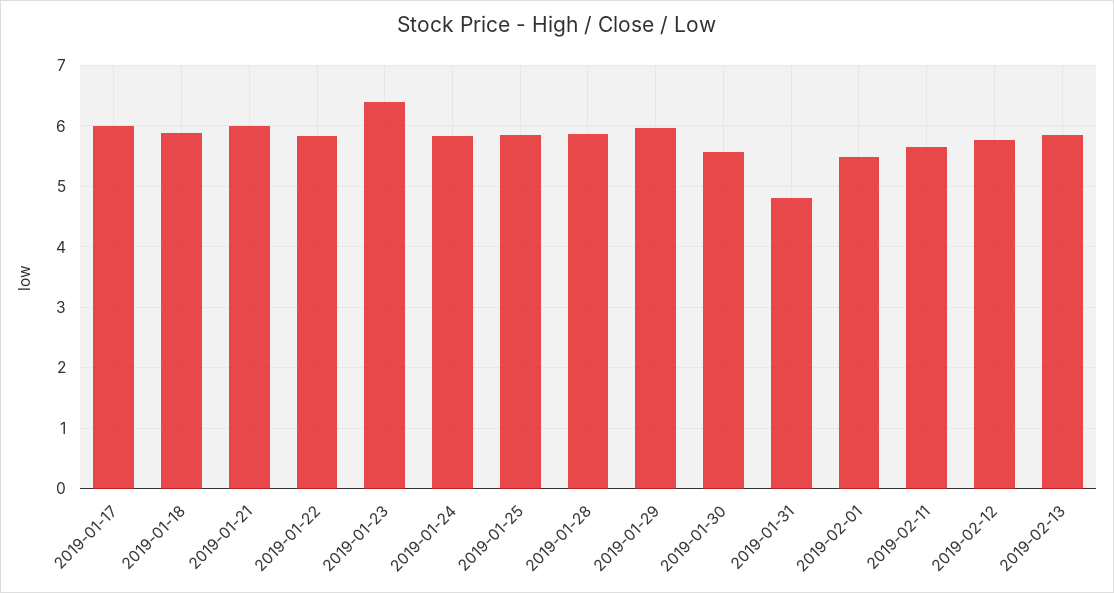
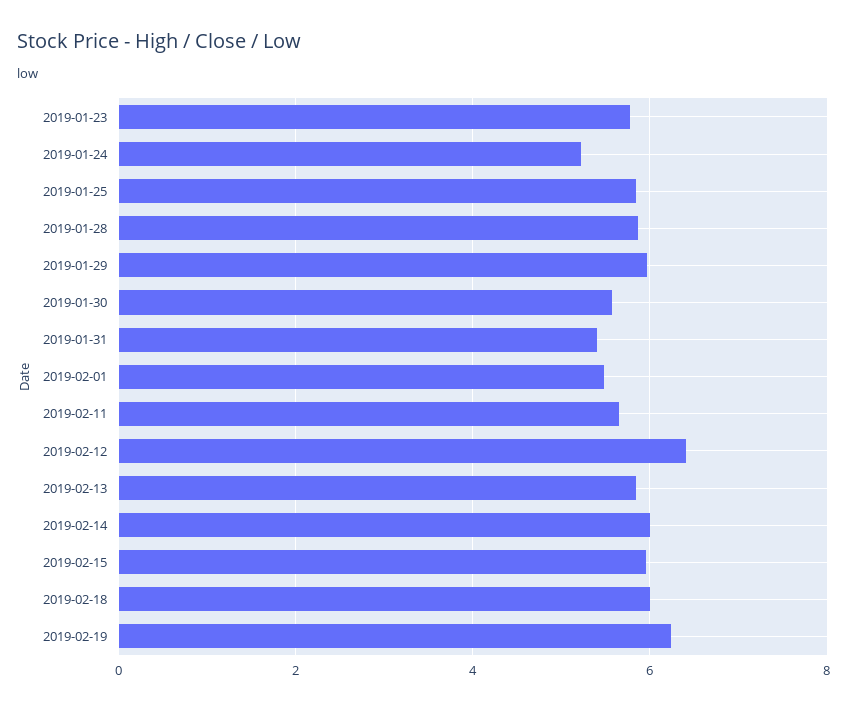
2019-01-17: 6 -> none
2019-01-18: 5.9 -> none
2019-01-21: 6 -> none
2019-01-22: 5.8 -> none
2019-01-23: 6.4 -> 5.8
2019-01-24: 5.8 -> 5.2
2019-01-31: 4.8 -> 5.4
2019-02-12: 5.8 -> 6.4
2019-02-14: none -> 6
2019-02-15: none -> 6
2019-02-18: none -> 6
2019-02-19: none -> 6.2

